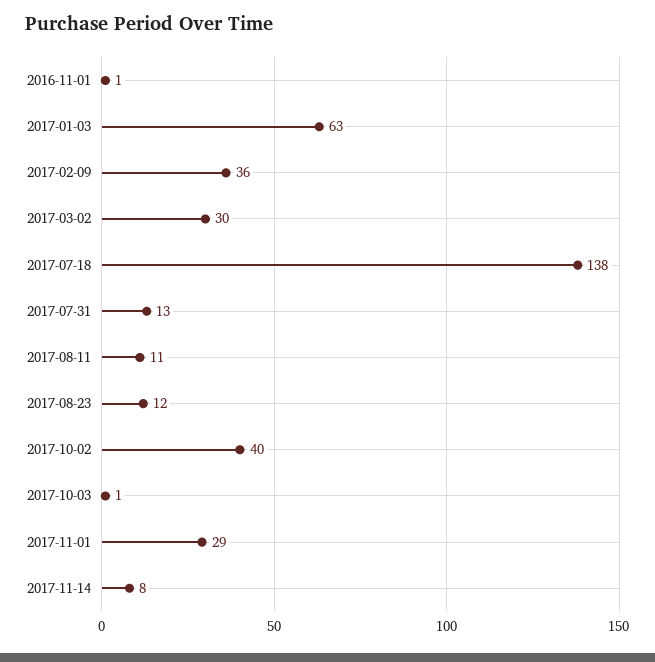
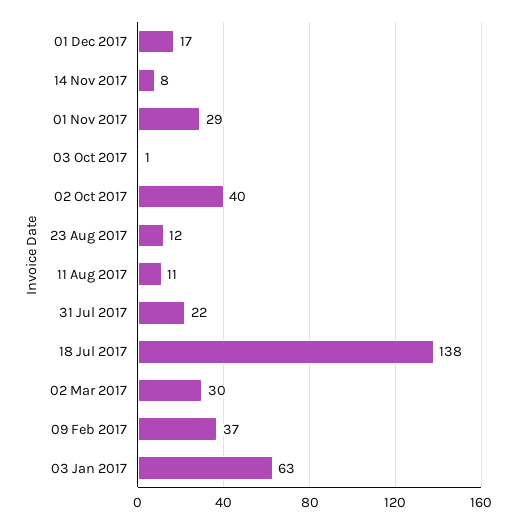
2016-11-01: 1 -> none
2017-02-09: 36 -> 37
2017-07-31: 13 -> 22
01 Dec 2017: none -> 17

